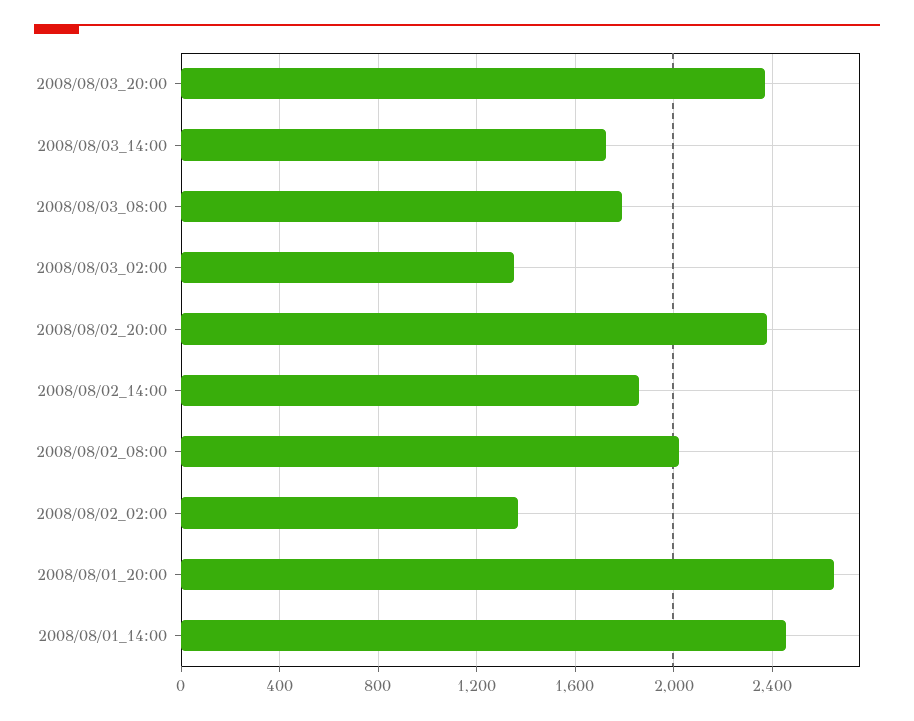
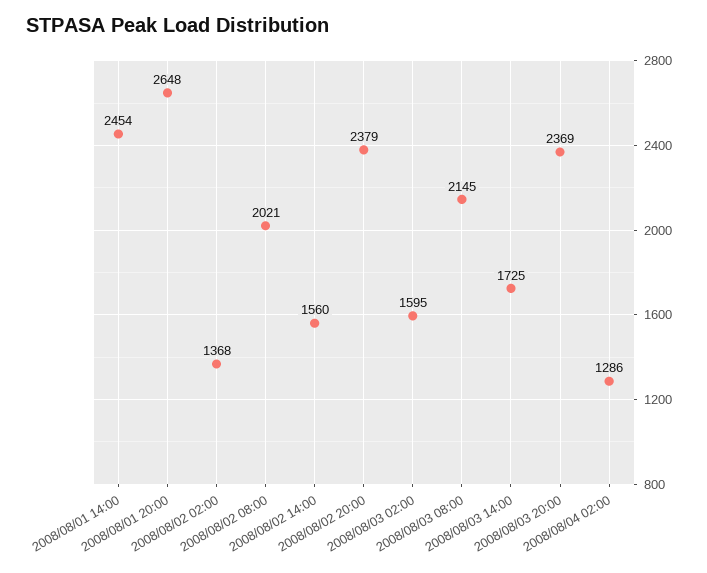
2008/08/03_08:00: 1800 -> 2145
2008/08/03_02:00: 1350 -> 1595
2008/08/02_14:00: 1850 -> 1560
2008/08/04 02:00: none -> 1286

